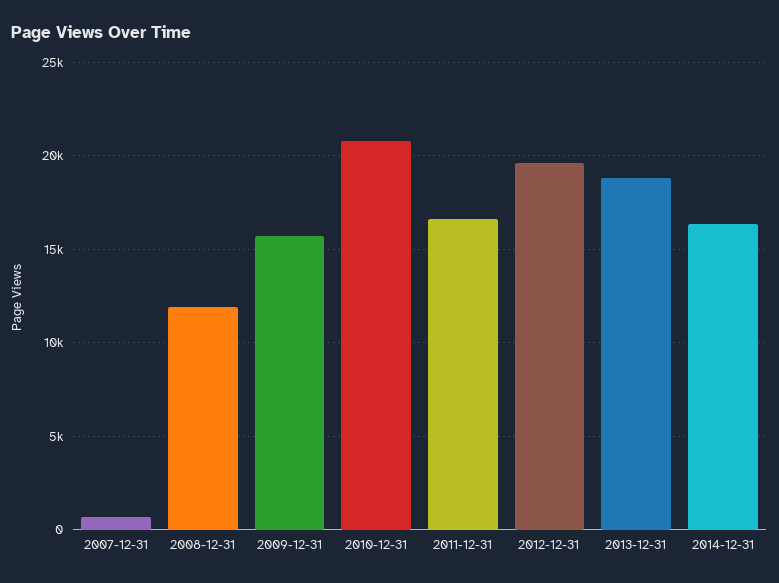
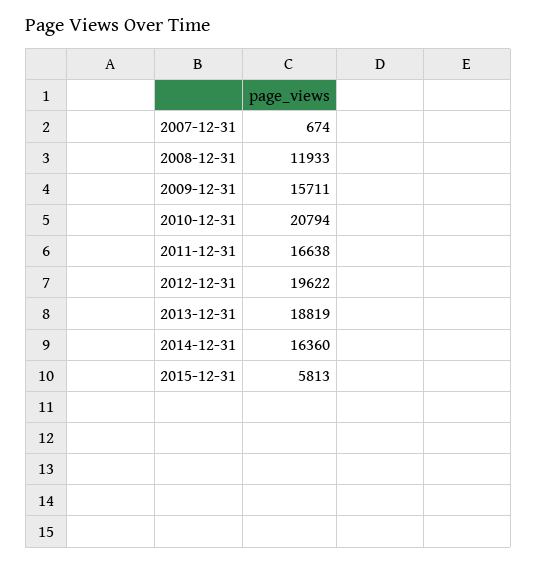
2015-12-31: none -> 5813

